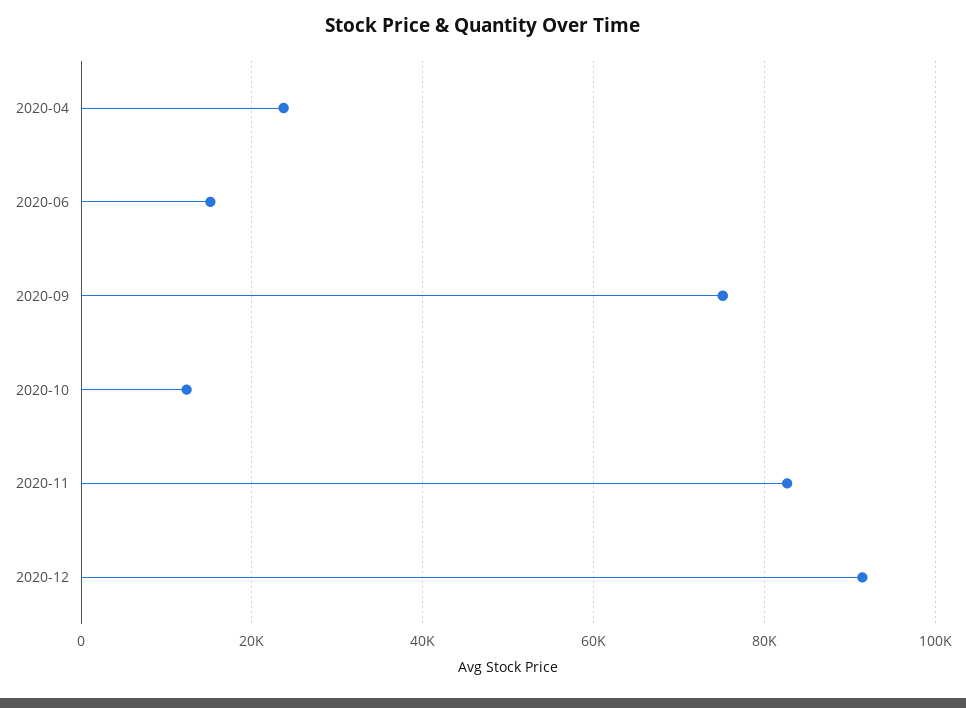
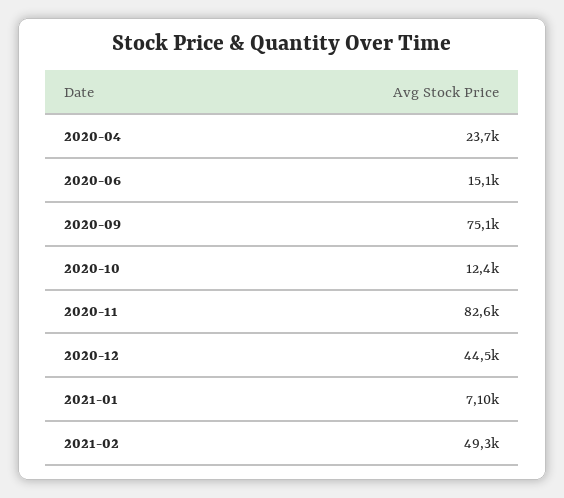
2020-12: 92000 -> 44500
2021-01: none -> 7100
2021-02: none -> 49300

